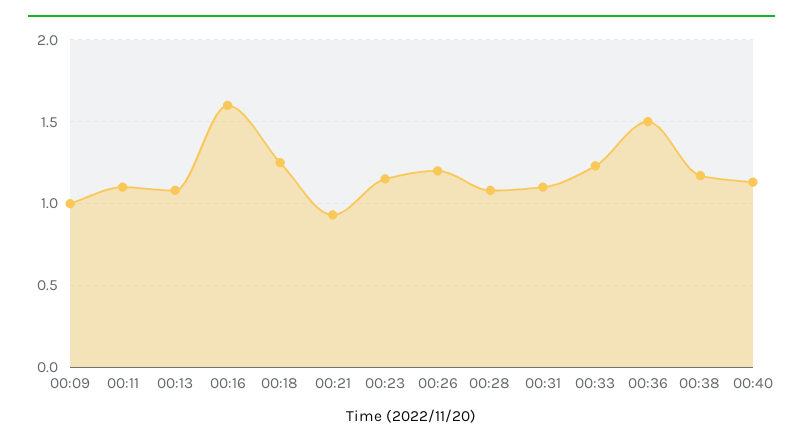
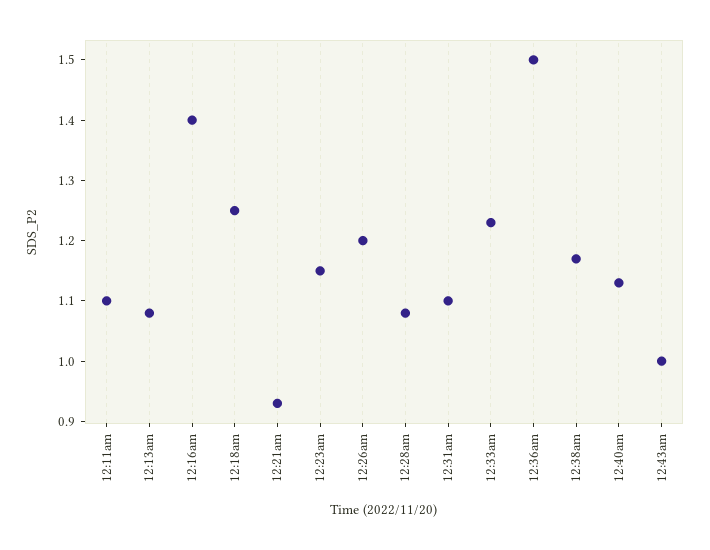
00:09: 1 -> none
00:16: 1.6 -> 1.4
12:43am: none -> 1

